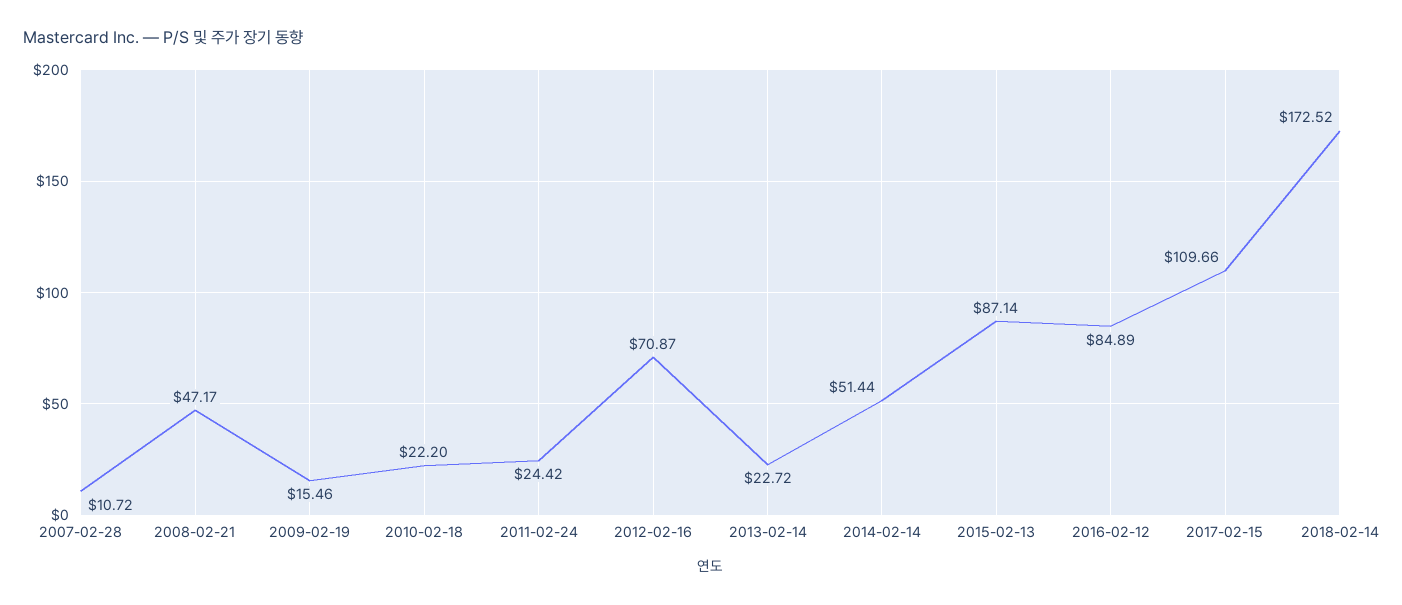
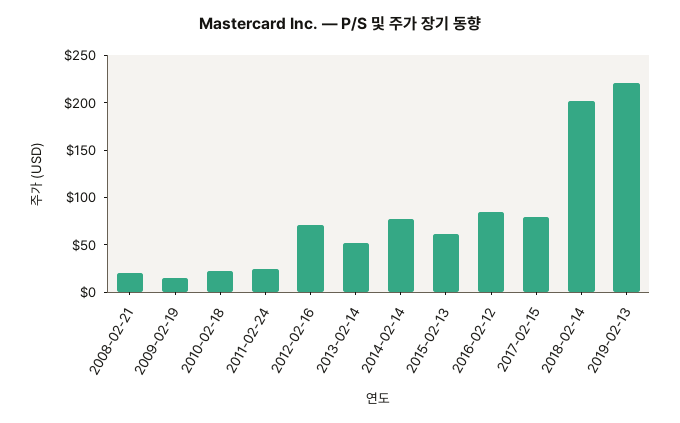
2007-02-28: 10.72 -> none
2008-02-21: 47.17 -> 20
2013-02-14: 22.72 -> 50
2014-02-14: 51.44 -> 80
2015-02-13: 87.14 -> 60
2017-02-15: 109.66 -> 80
2018-02-14: 172.52 -> 200
2019-02-13: none -> 220

